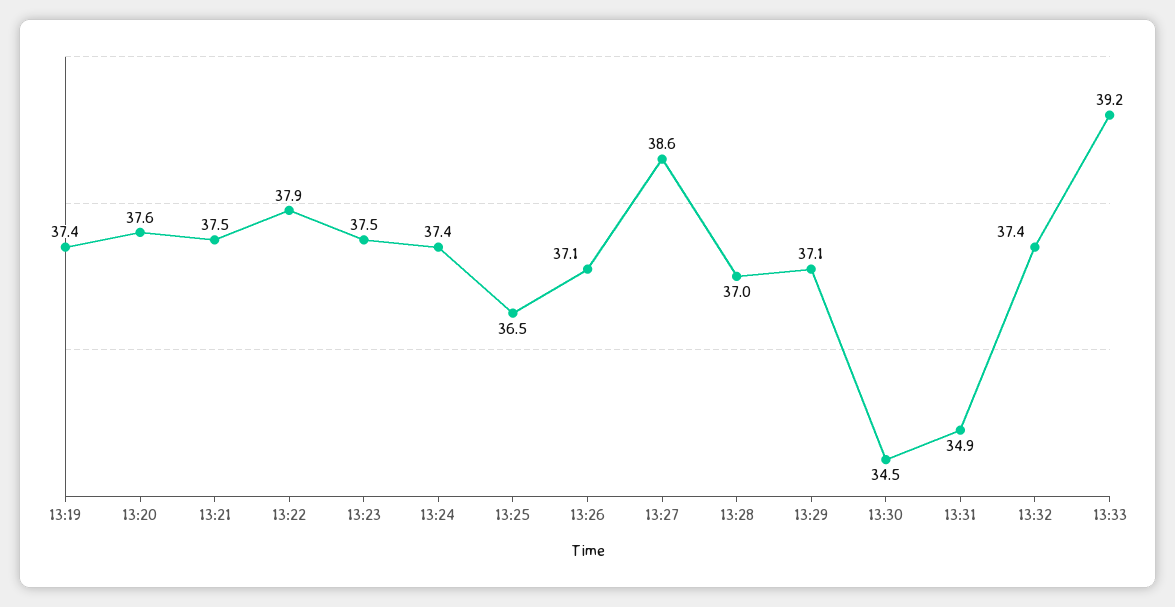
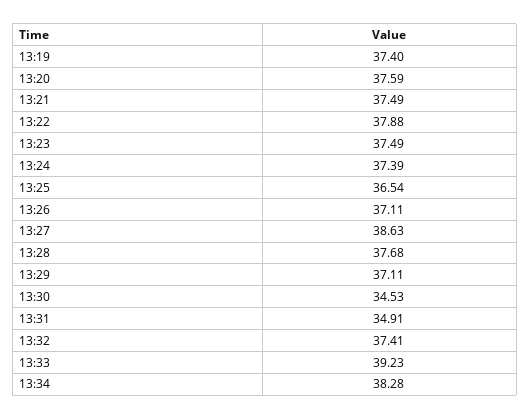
13:28: 37 -> 37.68
13:34: none -> 38.28

